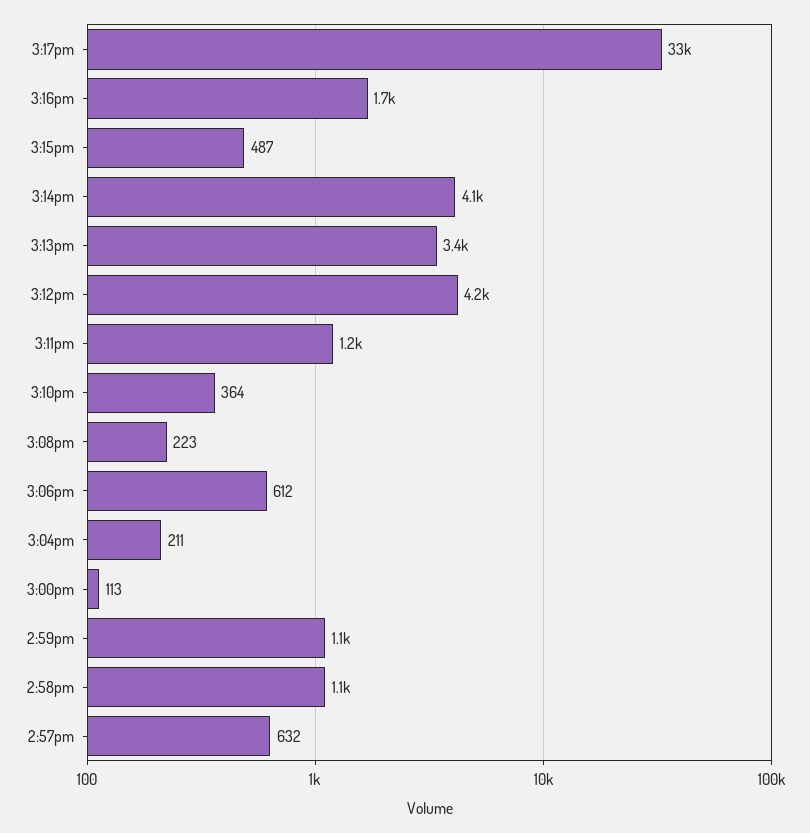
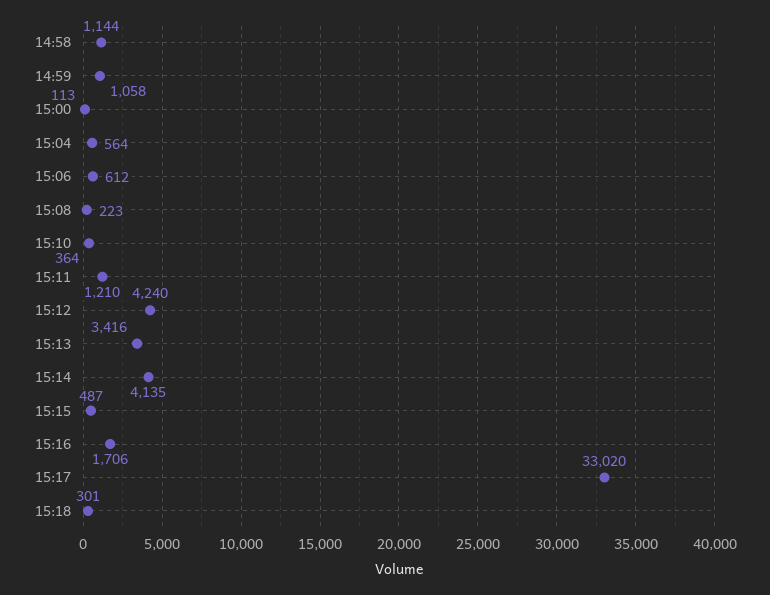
3:04pm: 211 -> 564
2:57pm: 632 -> none
15:18: none -> 301

